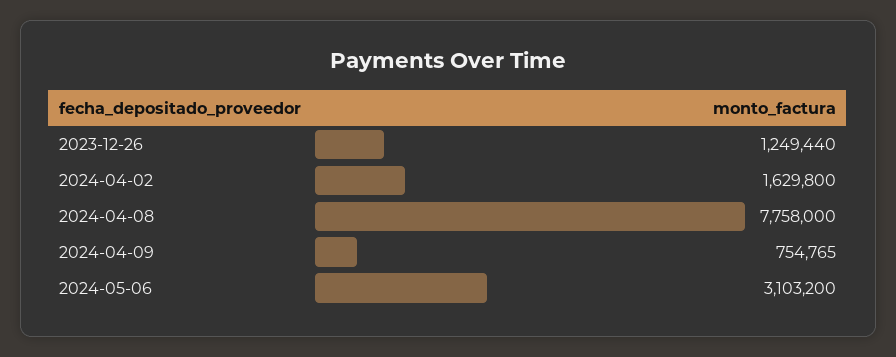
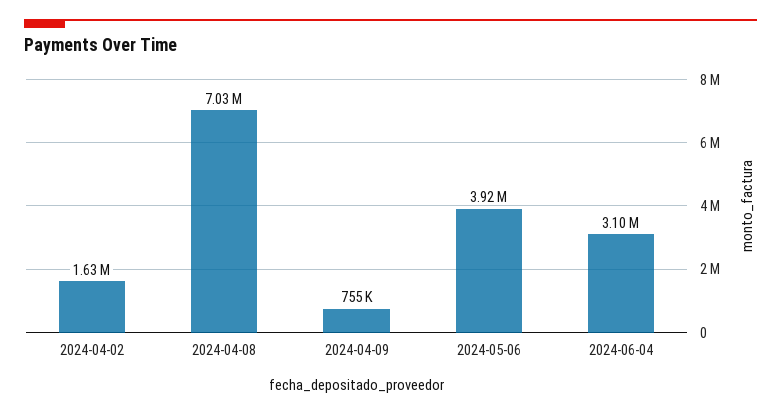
2023-12-26: 1249440 -> none
2024-04-08: 7758000 -> 7030000
2024-05-06: 3103200 -> 3920000
2024-06-04: none -> 3100000

